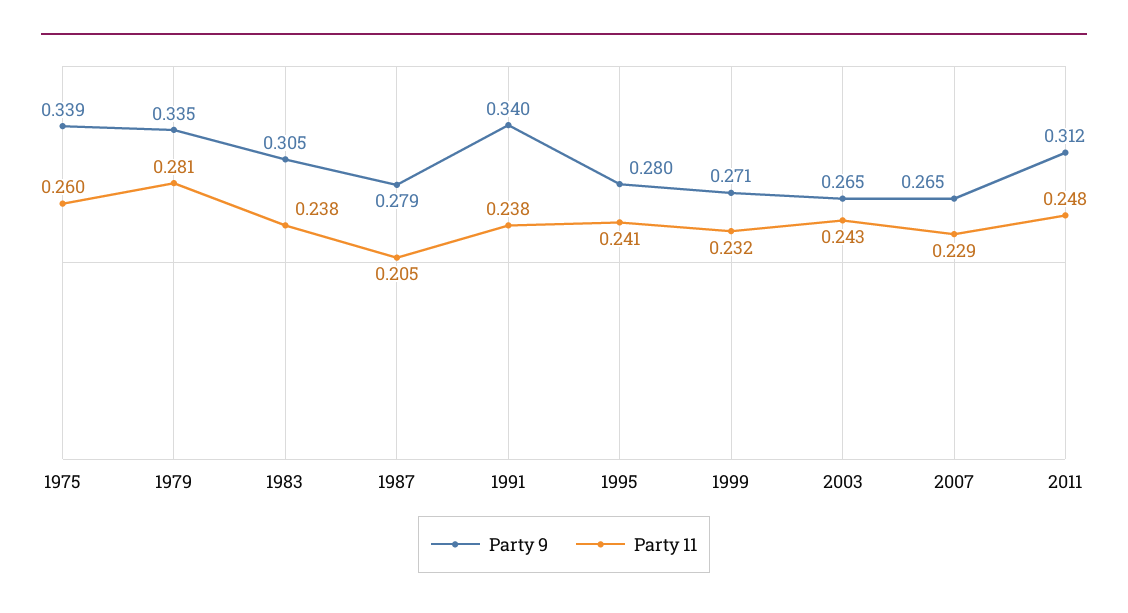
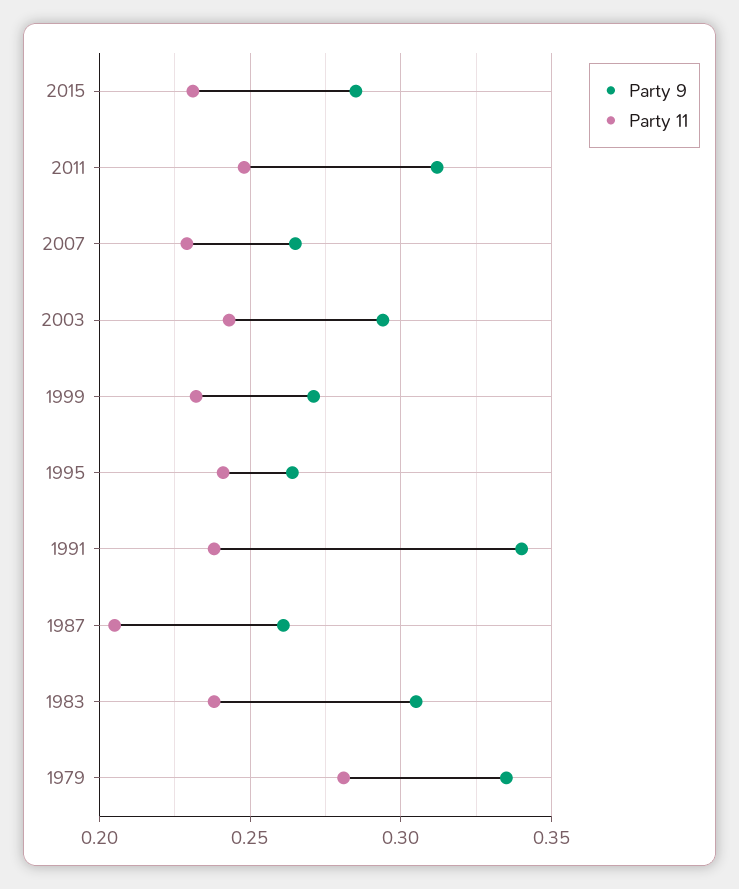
Party 9, 1975: 0.339 -> none
Party 11, 1975: 0.26 -> none
Party 9, 1987: 0.279 -> 0.26
Party 9, 1995: 0.28 -> 0.265
Party 9, 2003: 0.265 -> 0.295
Party 9, 2015: none -> 0.285
Party 11, 2015: none -> 0.23

